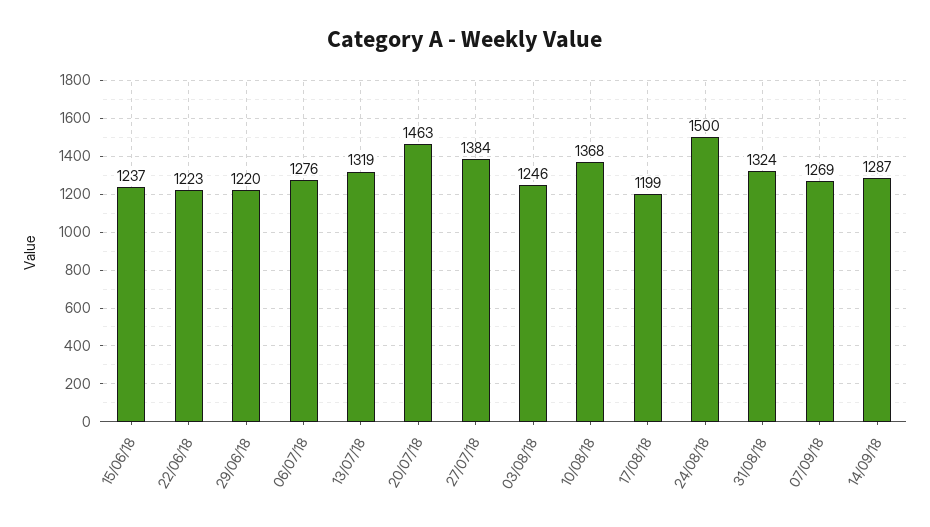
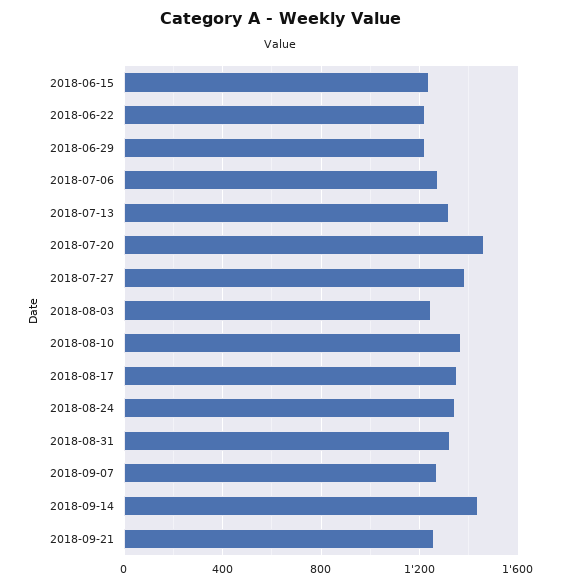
17/08/18: 1199 -> 1350
24/08/18: 1500 -> 1350
14/09/18: 1287 -> 1450
2018-09-21: none -> 1250

